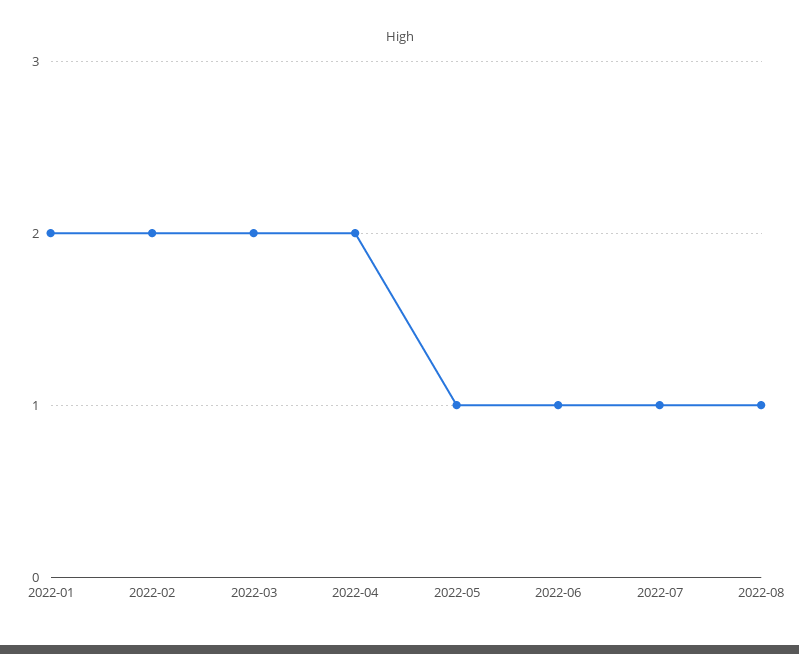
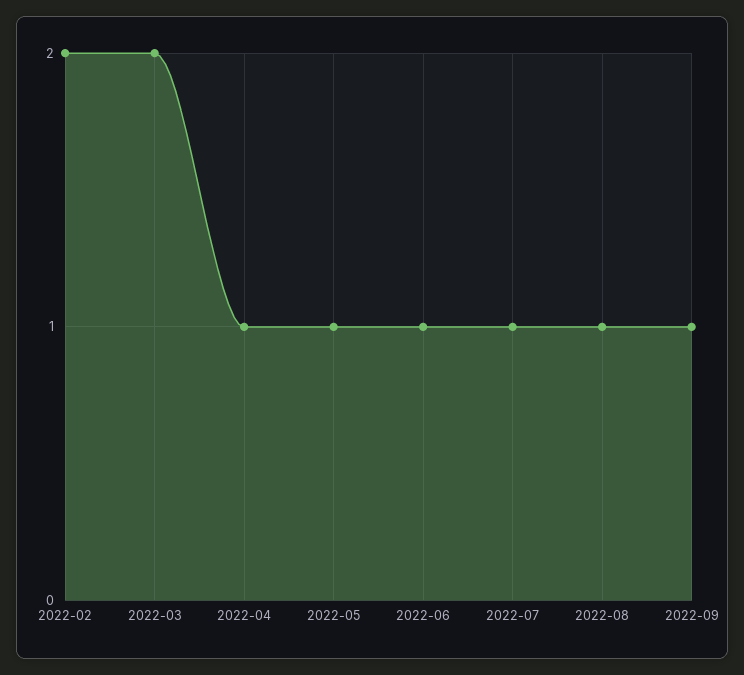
2022-01: 2 -> none
2022-04: 2 -> 1
2022-09: none -> 1

